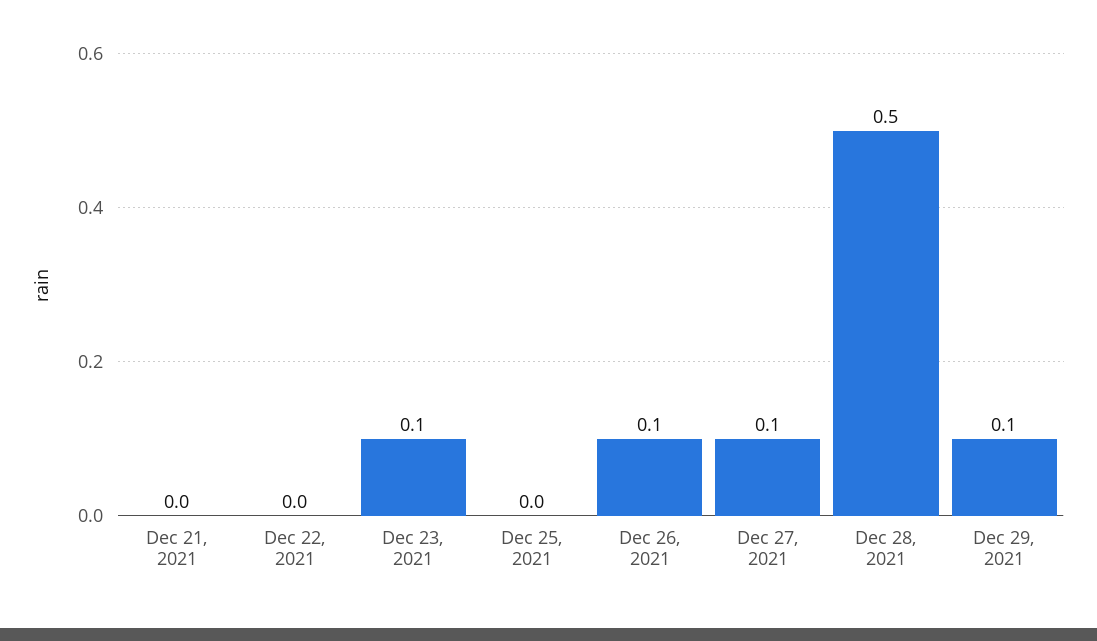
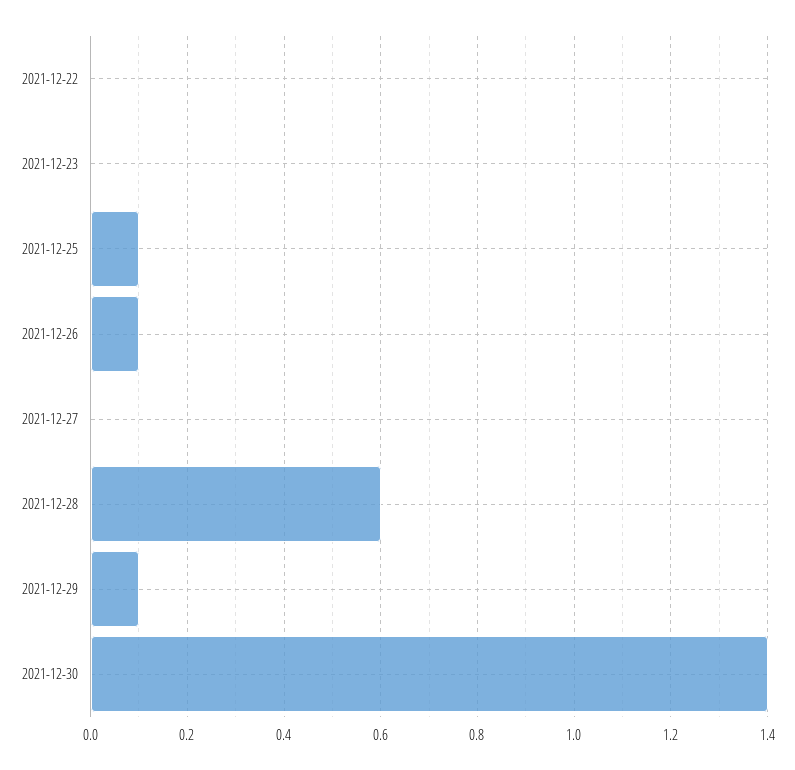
Dec 21, 2021: 0 -> none
Dec 23, 2021: 0.1 -> 0
Dec 25, 2021: 0 -> 0.1
Dec 27, 2021: 0.1 -> 0
Dec 28, 2021: 0.5 -> 0.6
2021-12-30: none -> 1.4

